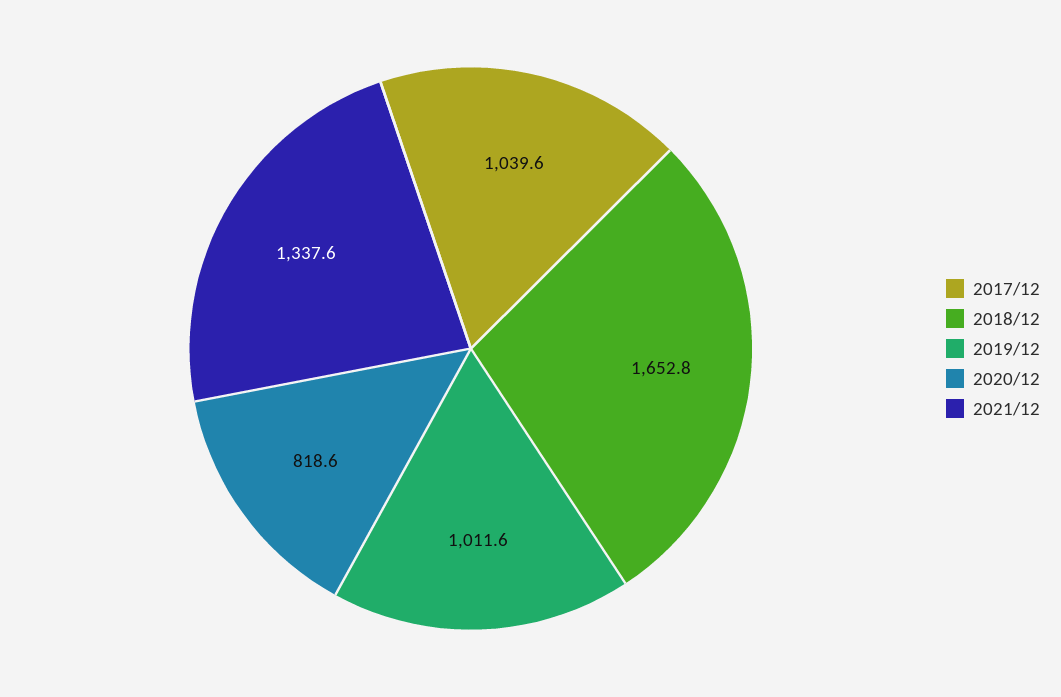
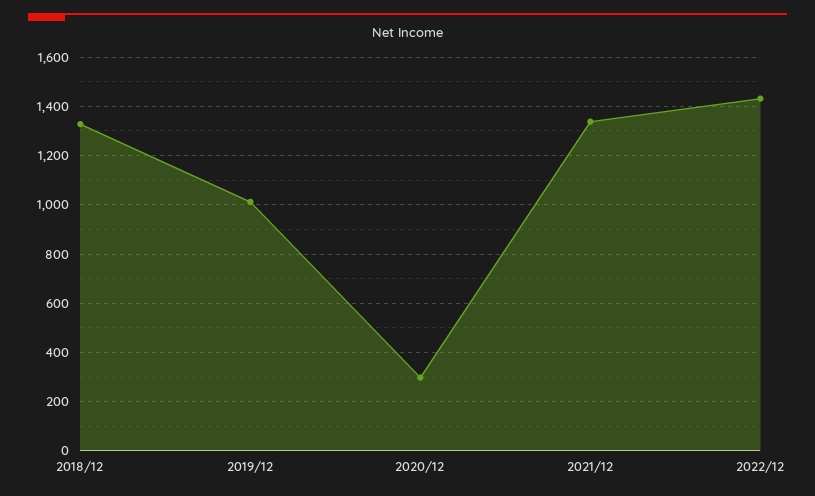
2017/12: 1039.6 -> none
2018/12: 1652.8 -> 1325
2020/12: 818.6 -> 300
2022/12: none -> 1425

